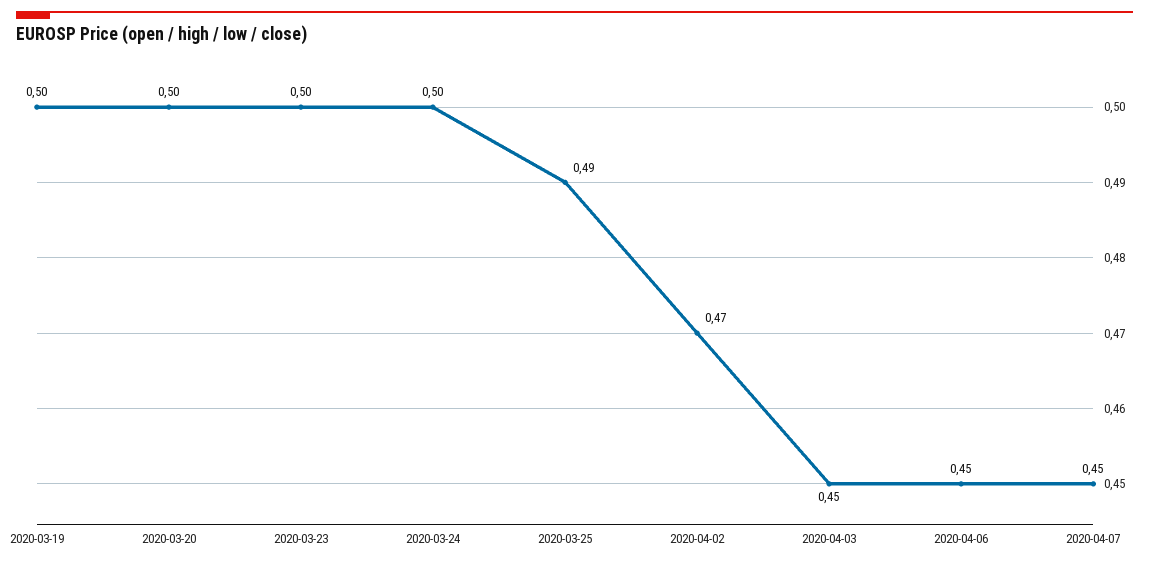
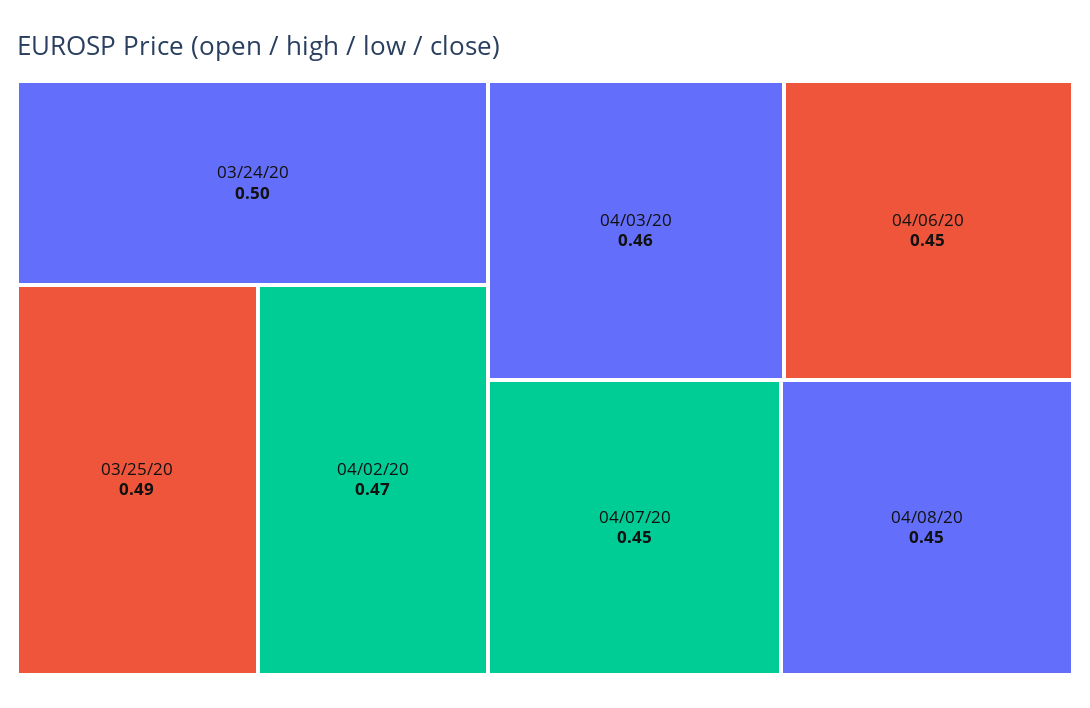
2020-03-19: 0.5 -> none
2020-03-20: 0.5 -> none
2020-03-23: 0.5 -> none
2020-04-03: 0.45 -> 0.46
04/08/20: none -> 0.45

